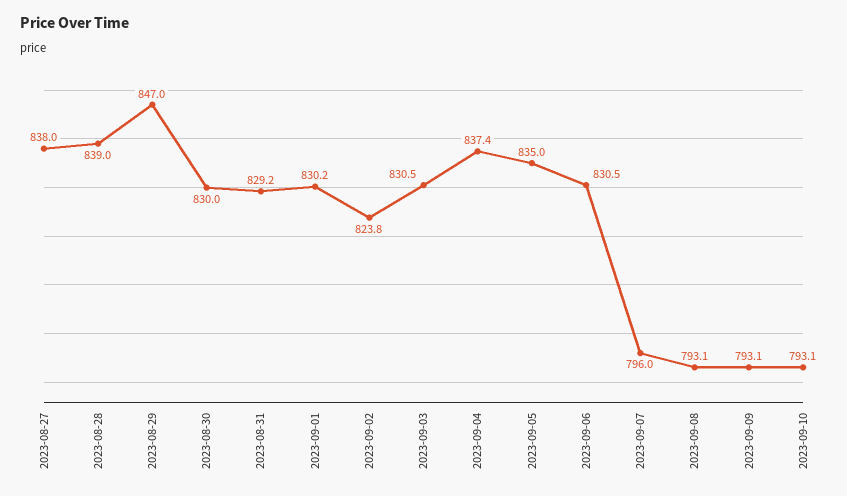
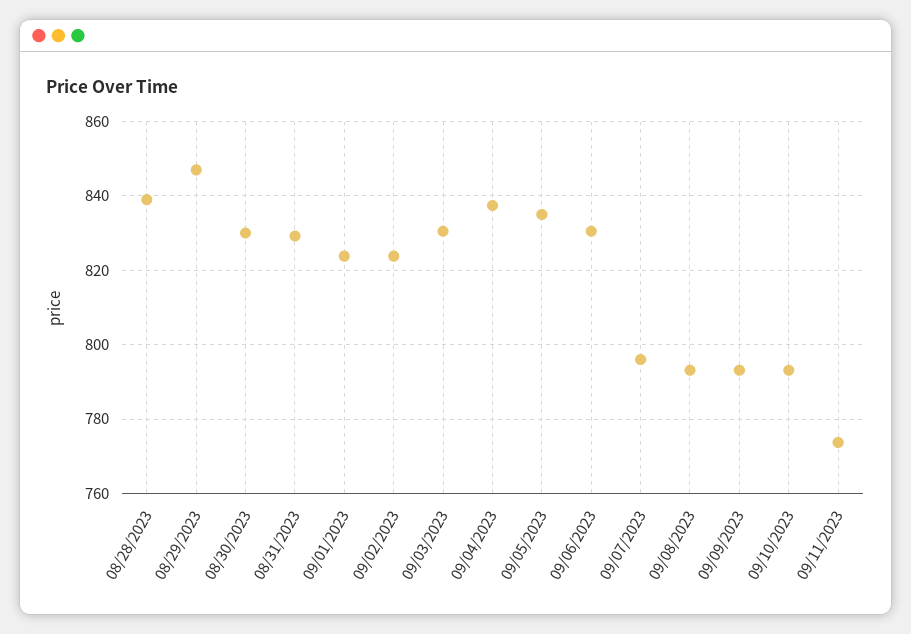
2023-08-27: 838 -> none
2023-09-01: 830.2 -> 824
09/11/2023: none -> 774

